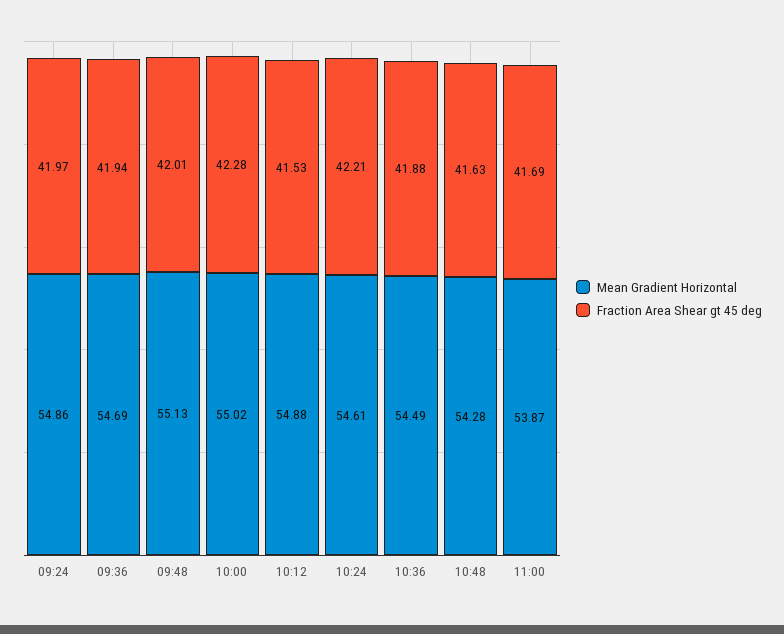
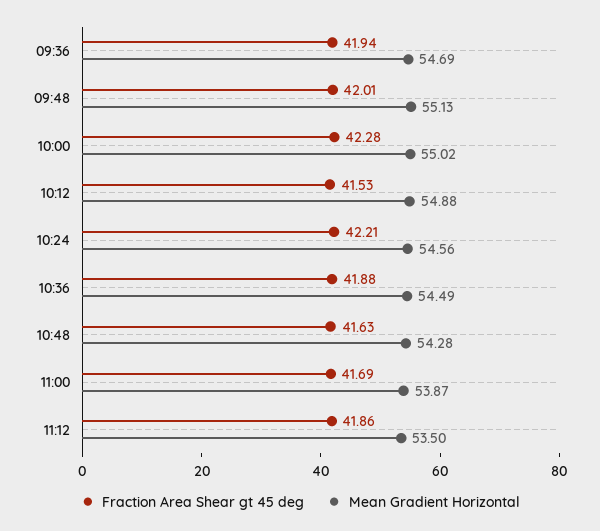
Mean Gradient Horizontal, 09:24: 54.86 -> none
Fraction Area Shear gt 45 deg, 09:24: 41.97 -> none
Mean Gradient Horizontal, 10:24: 54.61 -> 54.56
Fraction Area Shear gt 45 deg, 11:12: none -> 41.86
Mean Gradient Horizontal, 11:12: none -> 53.5

